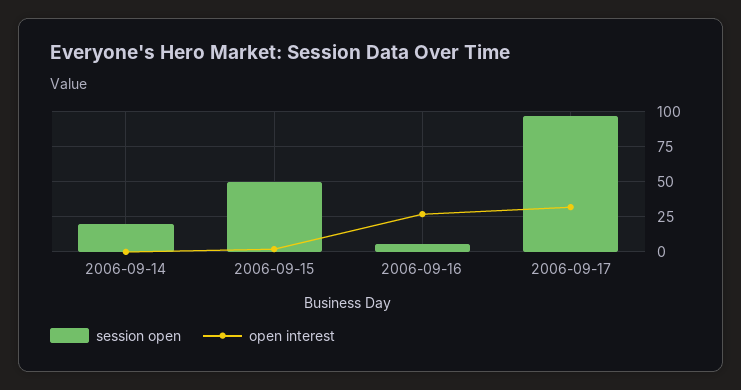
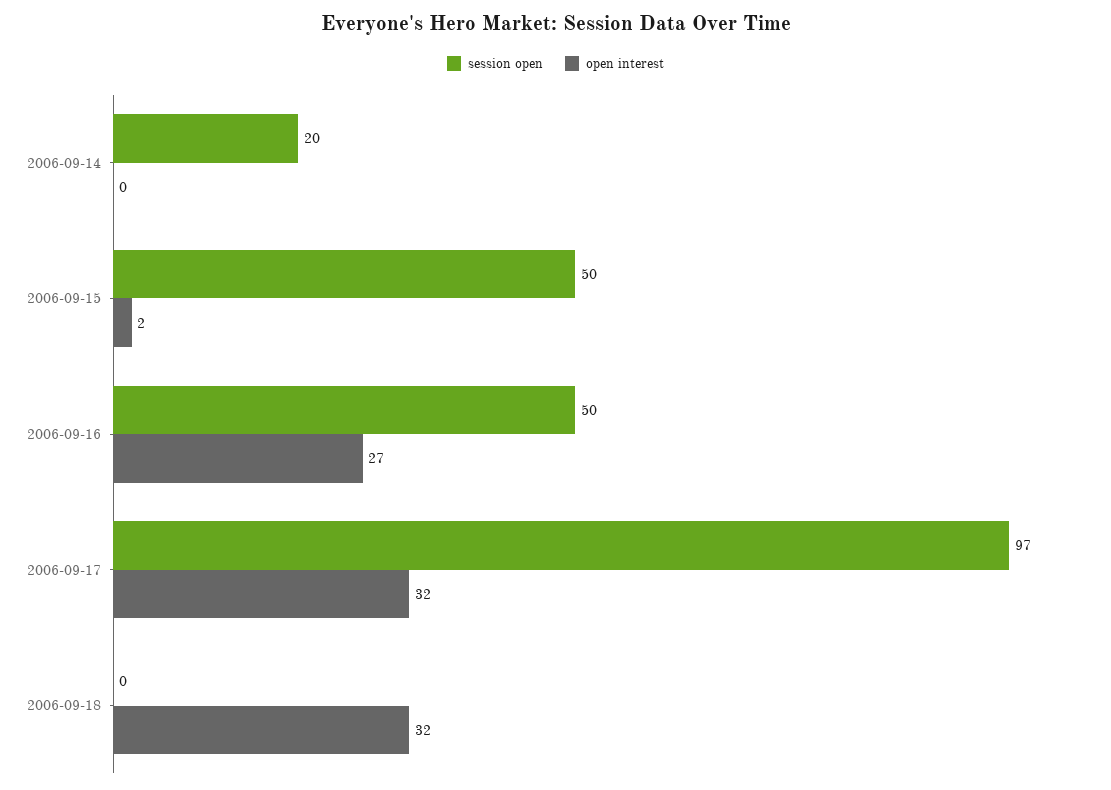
session open, 2006-09-16: 5 -> 50
session open, 2006-09-18: none -> 0
open interest, 2006-09-18: none -> 32

